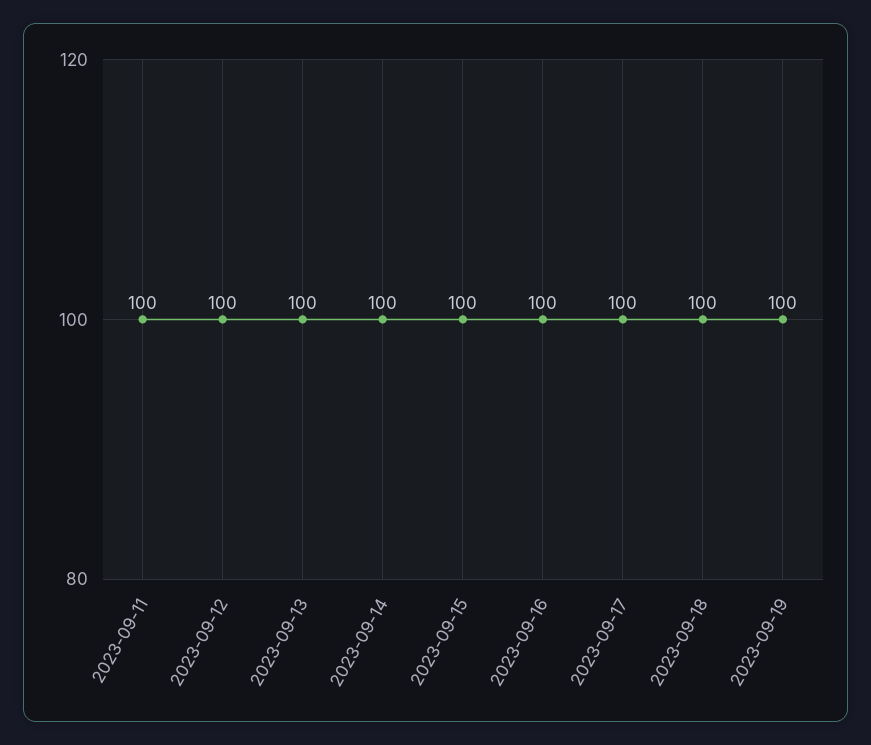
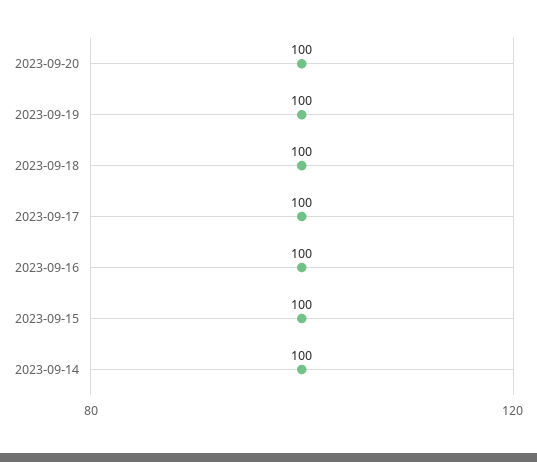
2023-09-11: 100 -> none
2023-09-12: 100 -> none
2023-09-13: 100 -> none
2023-09-20: none -> 100

